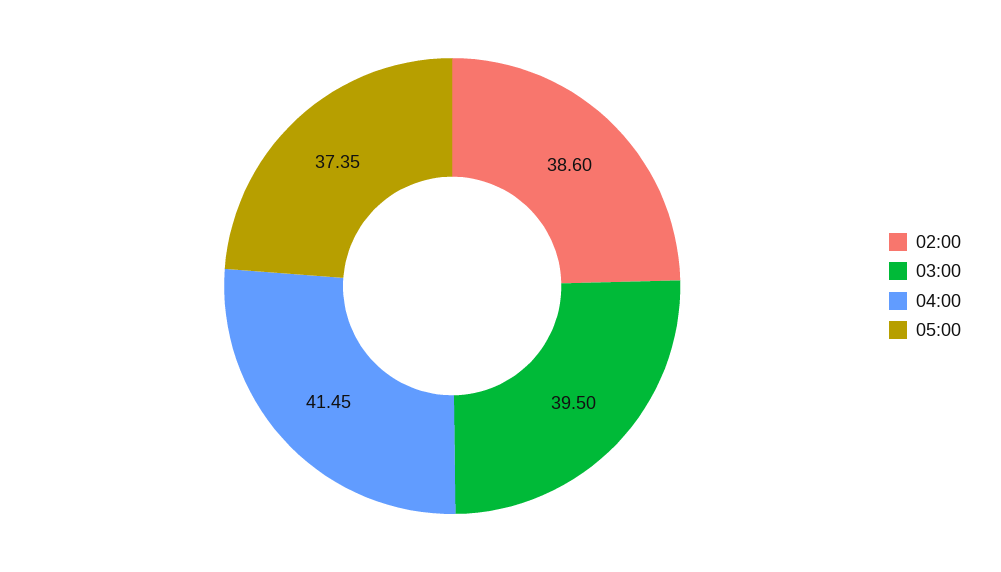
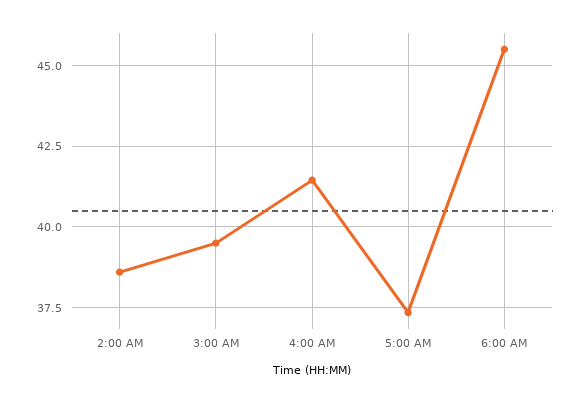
6:00 AM: none -> 45.5

